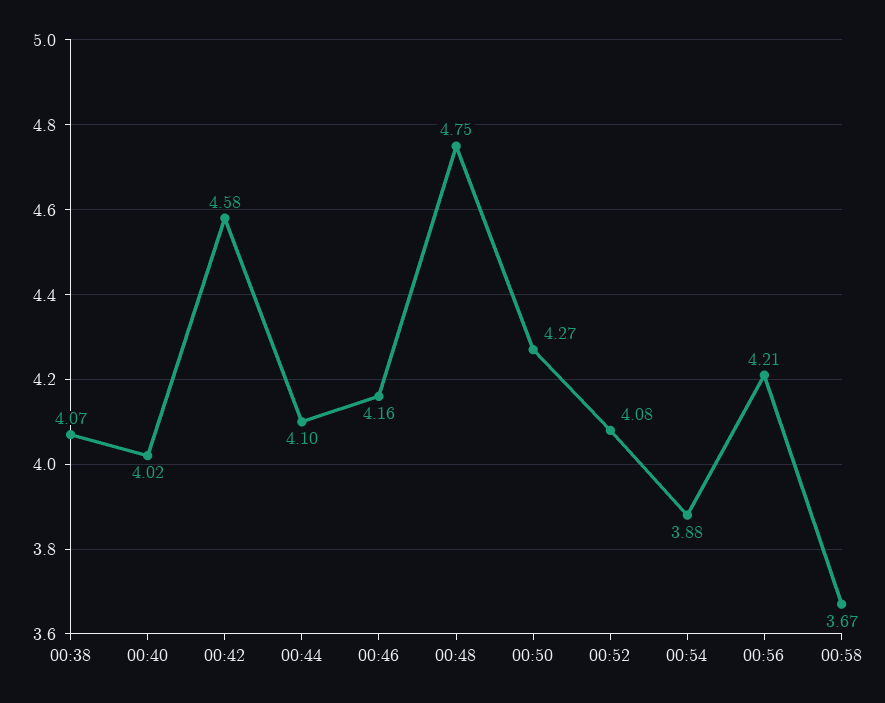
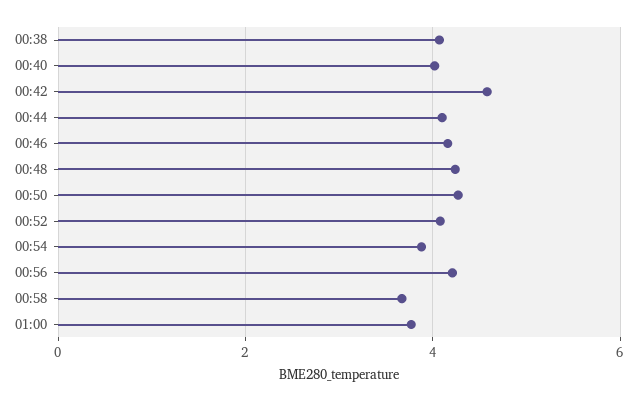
00:48: 4.75 -> 4.2
01:00: none -> 3.8

